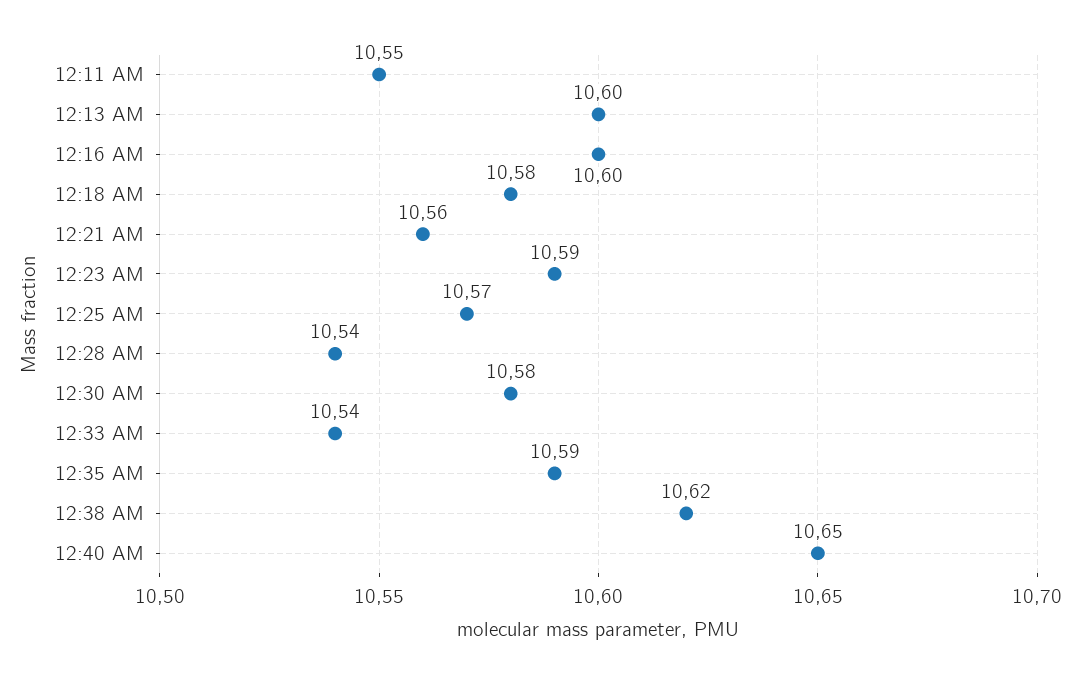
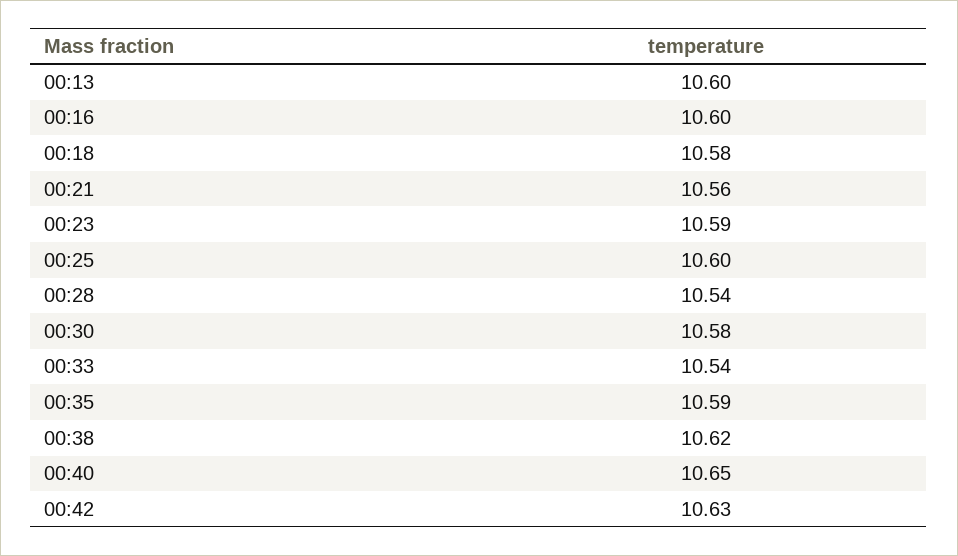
12:11 AM: 10.55 -> none
12:25 AM: 10.57 -> 10.6
00:42: none -> 10.63

